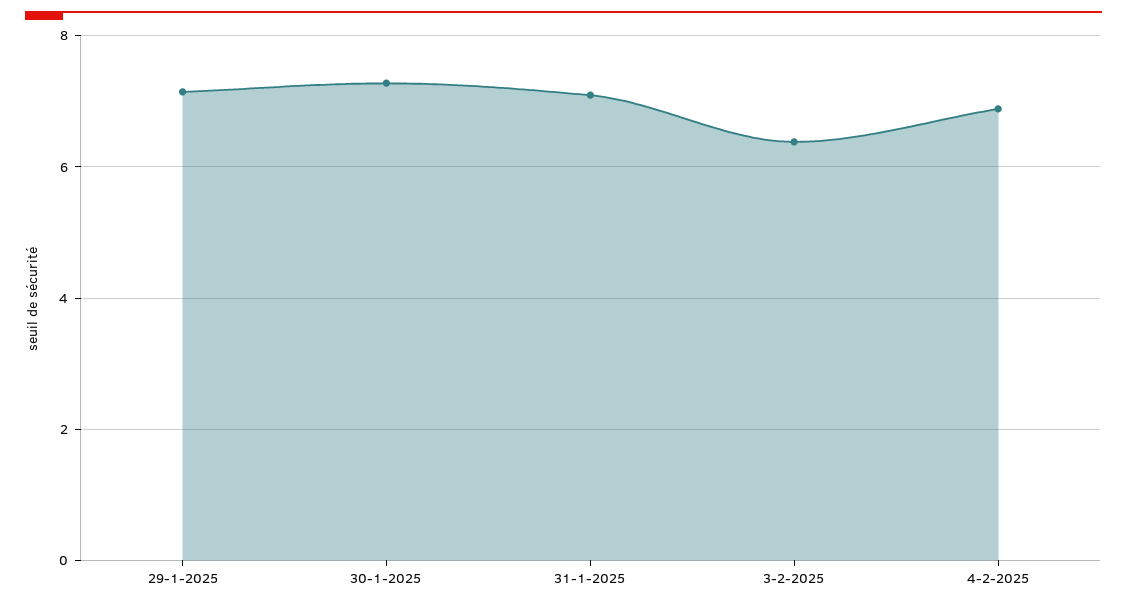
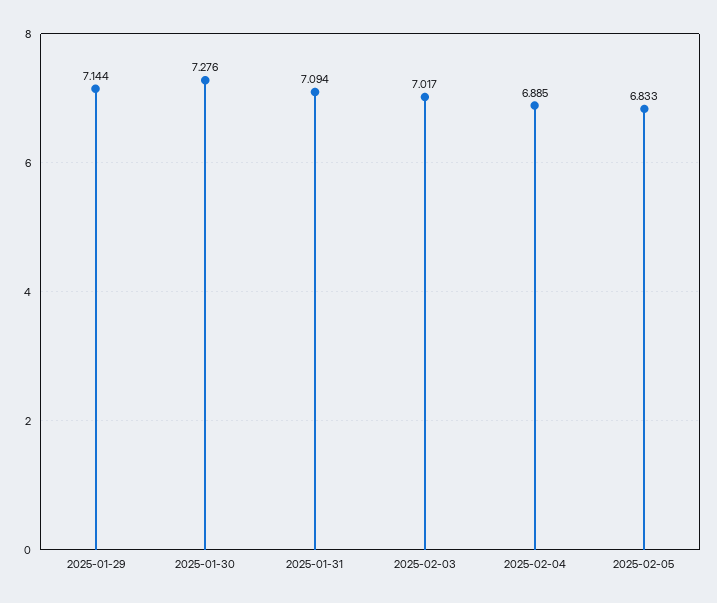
3-2-2025: 6.4 -> 7.017
2025-02-05: none -> 6.833

